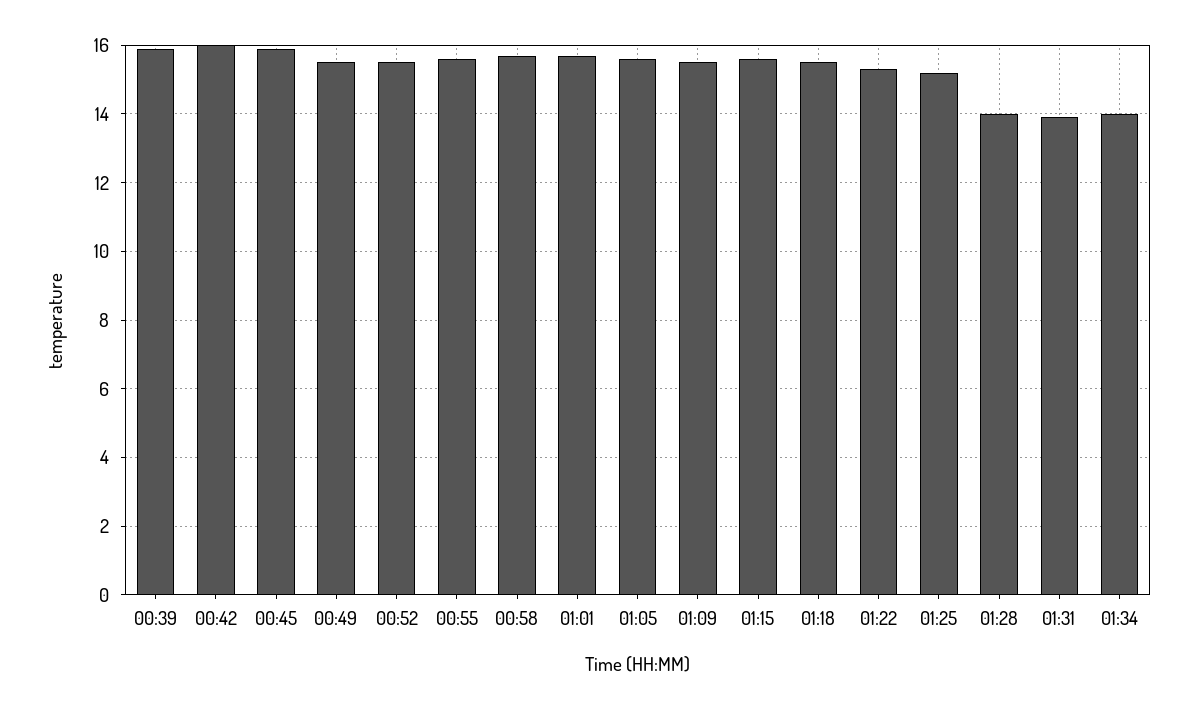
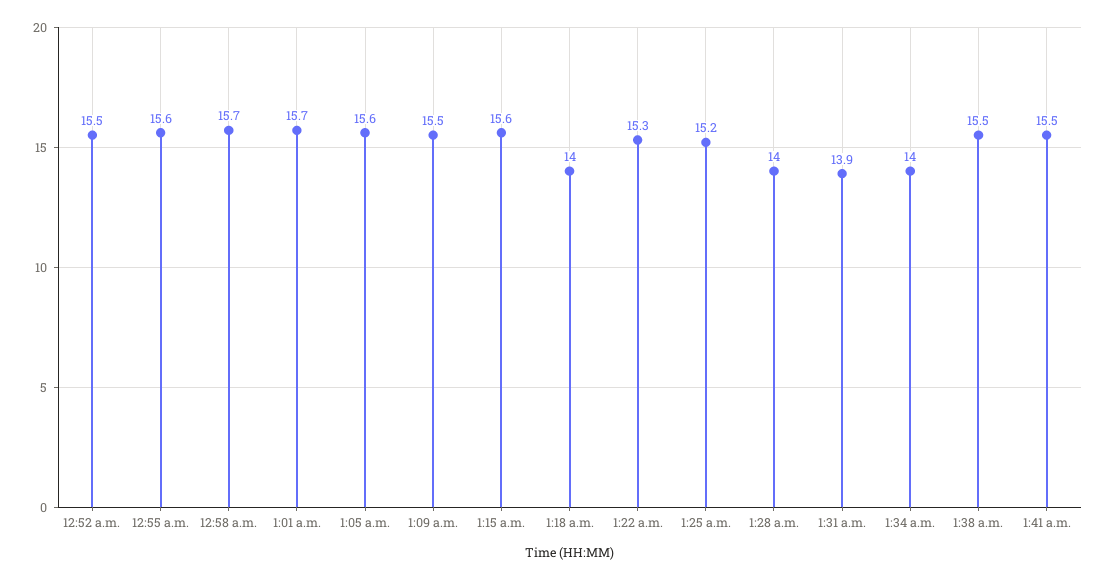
00:39: 16 -> none
00:42: 16 -> none
00:45: 16 -> none
00:49: 15.5 -> none
01:18: 15.5 -> 14
1:38 a.m.: none -> 15.5
1:41 a.m.: none -> 15.5

